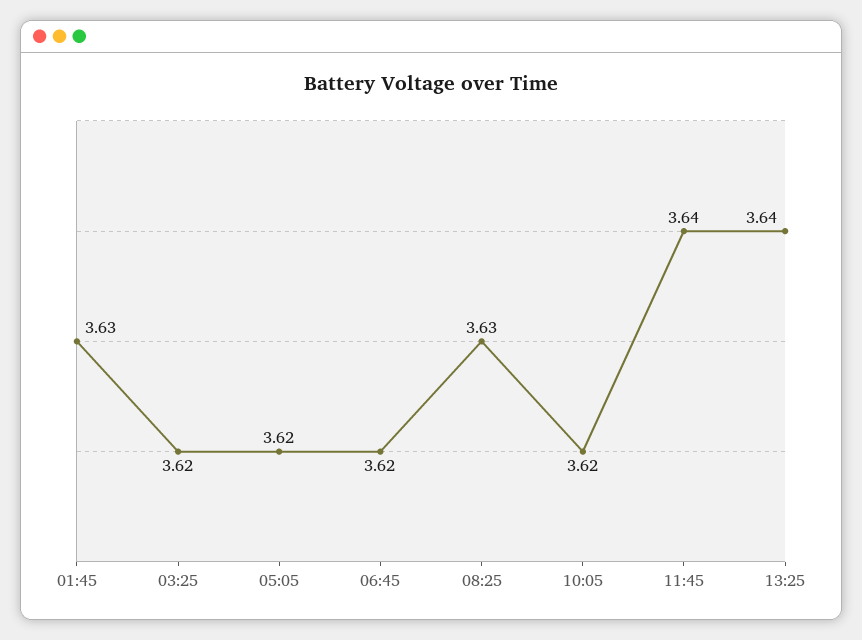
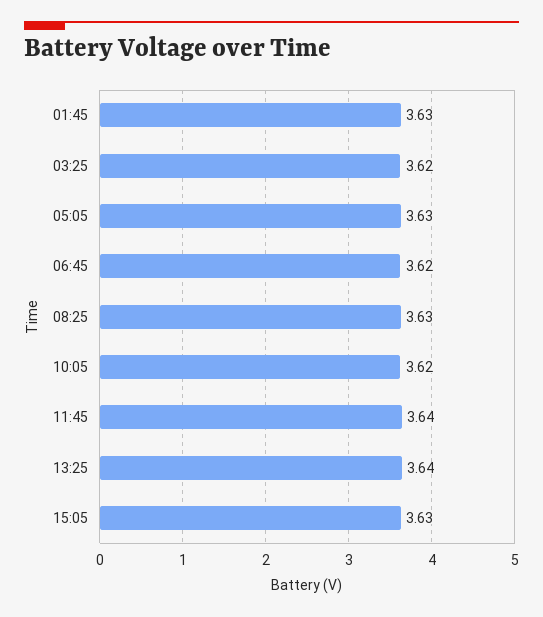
05:05: 3.62 -> 3.63
15:05: none -> 3.63

